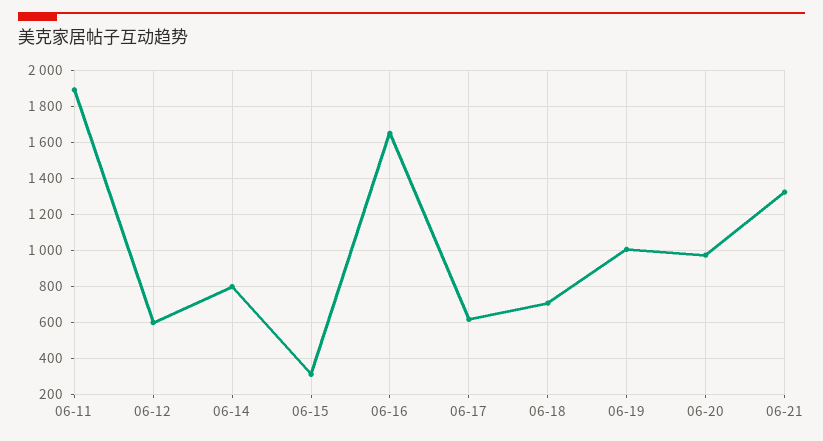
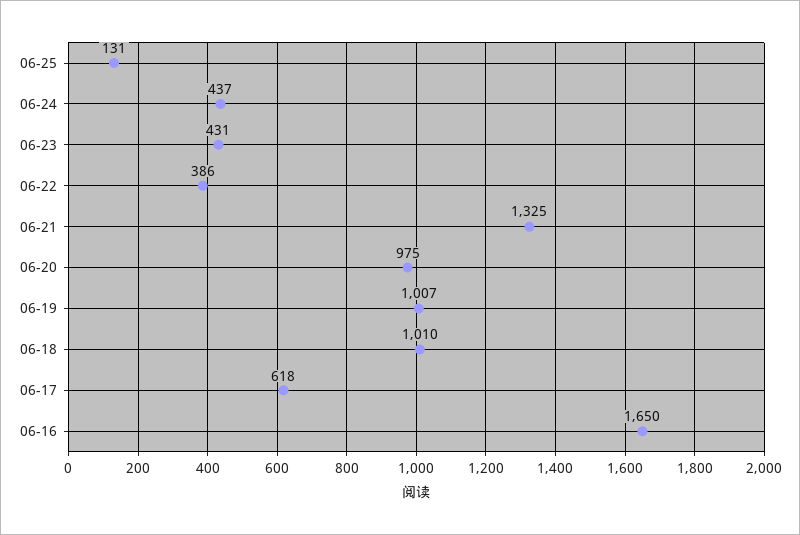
06-11: 1900 -> none
06-12: 600 -> none
06-14: 800 -> none
06-15: 300 -> none
06-18: 700 -> 1010
06-25: none -> 131
06-24: none -> 437
06-23: none -> 431
06-22: none -> 386

